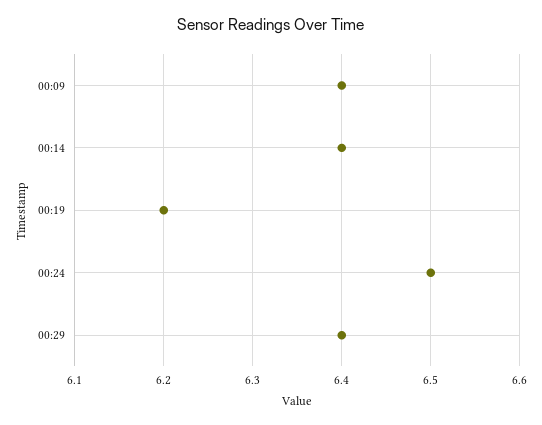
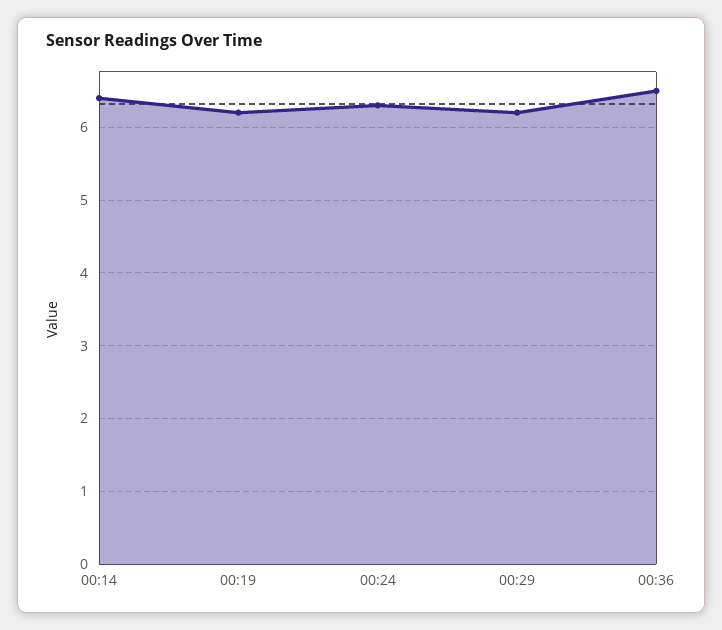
00:09: 6.4 -> none
00:24: 6.5 -> 6.3
00:29: 6.4 -> 6.2
00:36: none -> 6.5

